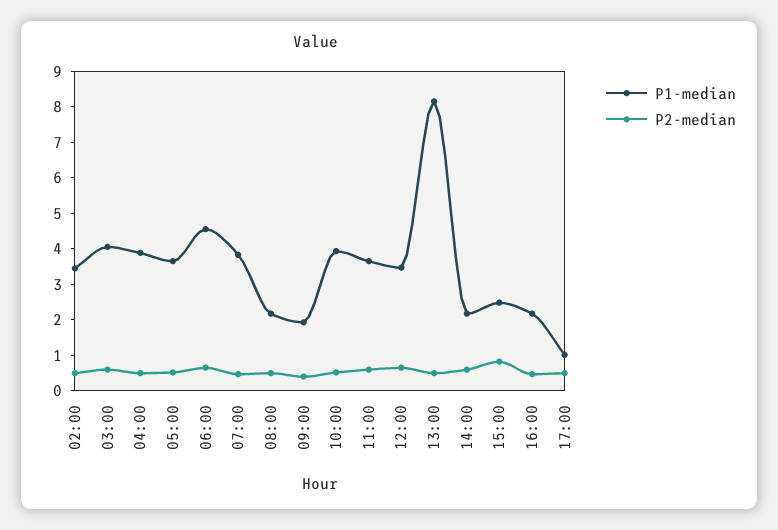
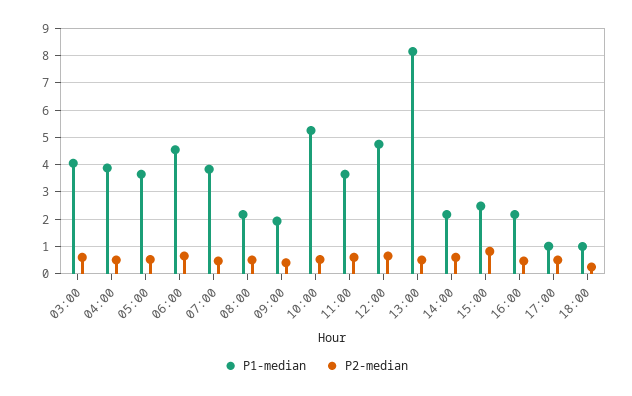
P1-median, 02:00: 3.5 -> none
P2-median, 02:00: 0.5 -> none
P1-median, 10:00: 4 -> 5.25
P1-median, 12:00: 3.5 -> 4.75
P1-median, 18:00: none -> 1
P2-median, 18:00: none -> 0.25

